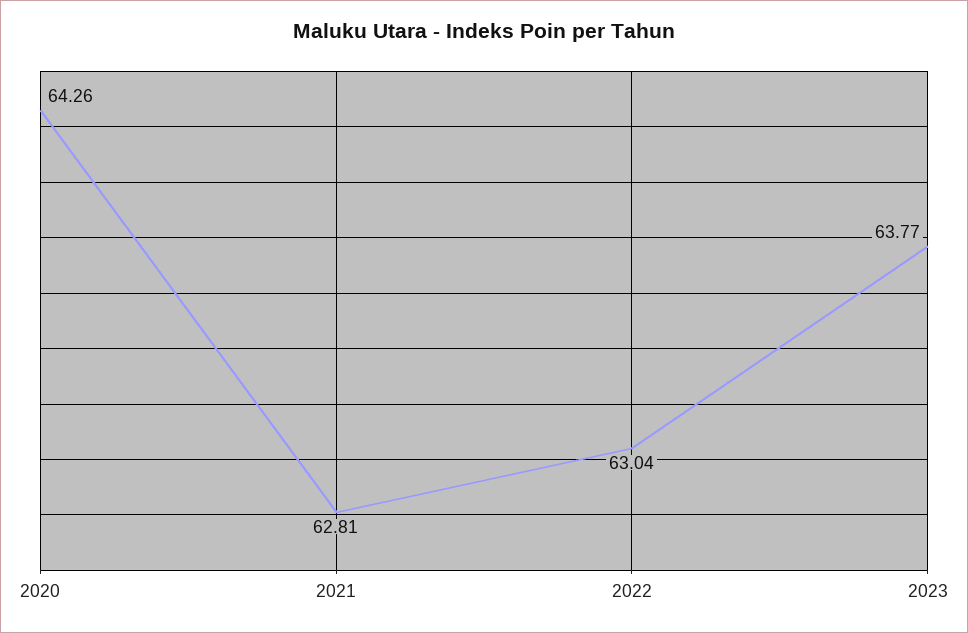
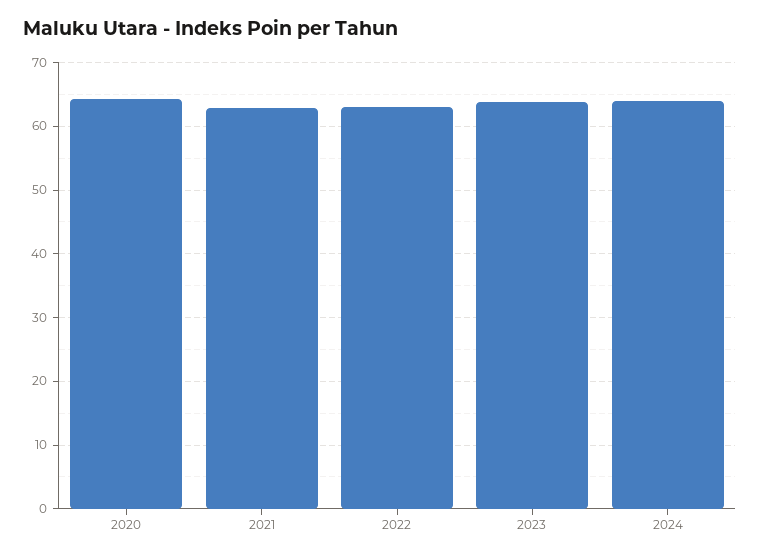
2024: none -> 64

